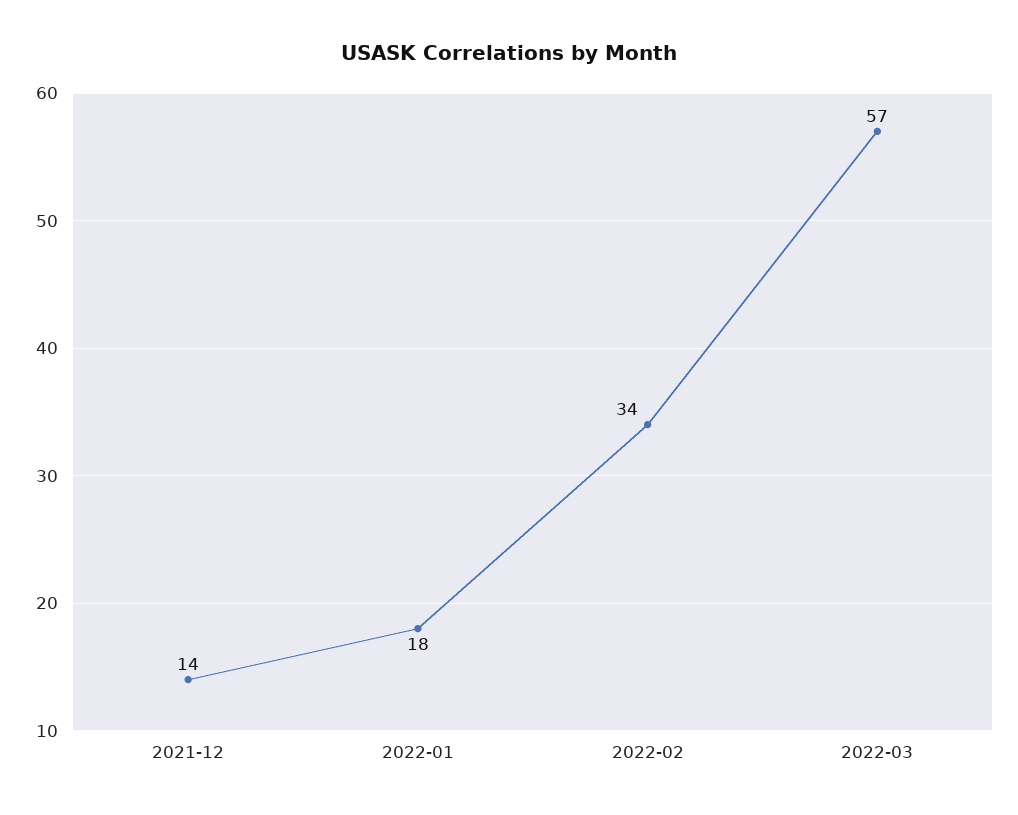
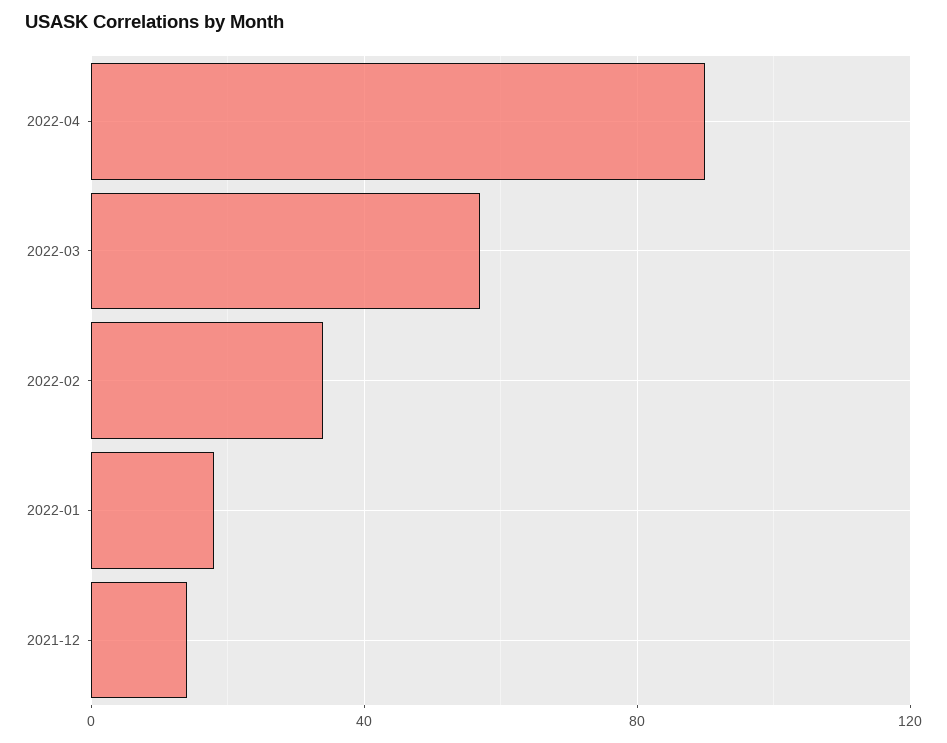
2022-04: none -> 90

